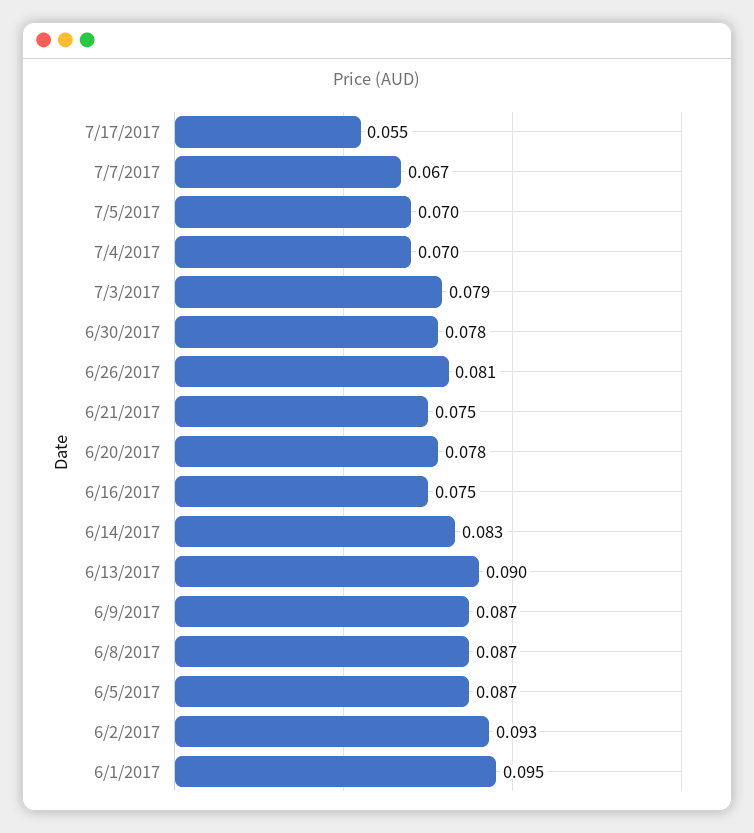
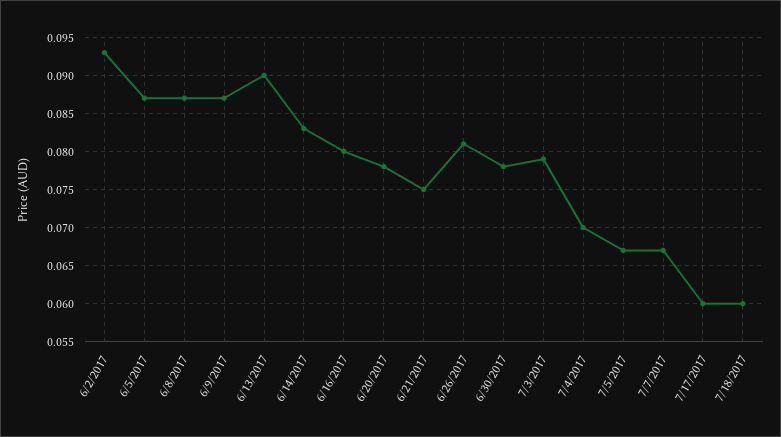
7/17/2017: 0.055 -> 0.06
7/5/2017: 0.07 -> 0.067
6/16/2017: 0.075 -> 0.08
6/1/2017: 0.095 -> none
7/18/2017: none -> 0.06

